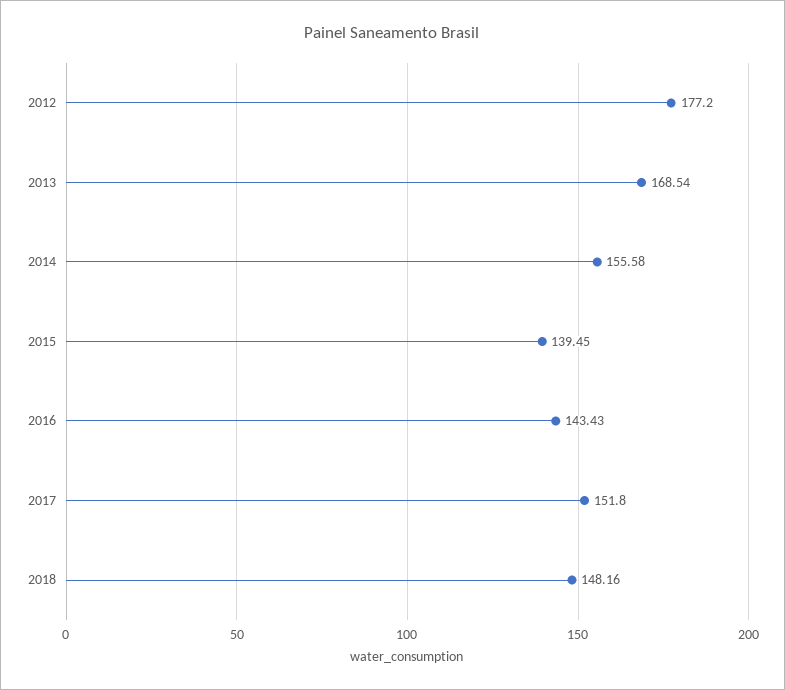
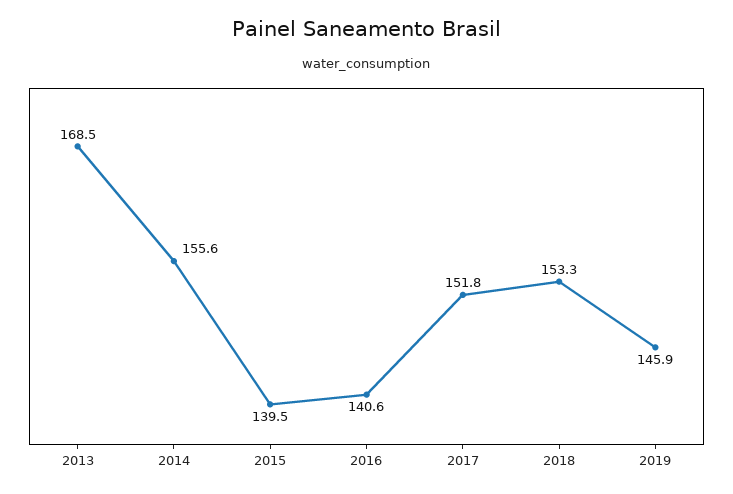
2012: 177.2 -> none
2016: 143.43 -> 140.6
2018: 148.16 -> 153.3
2019: none -> 145.9

